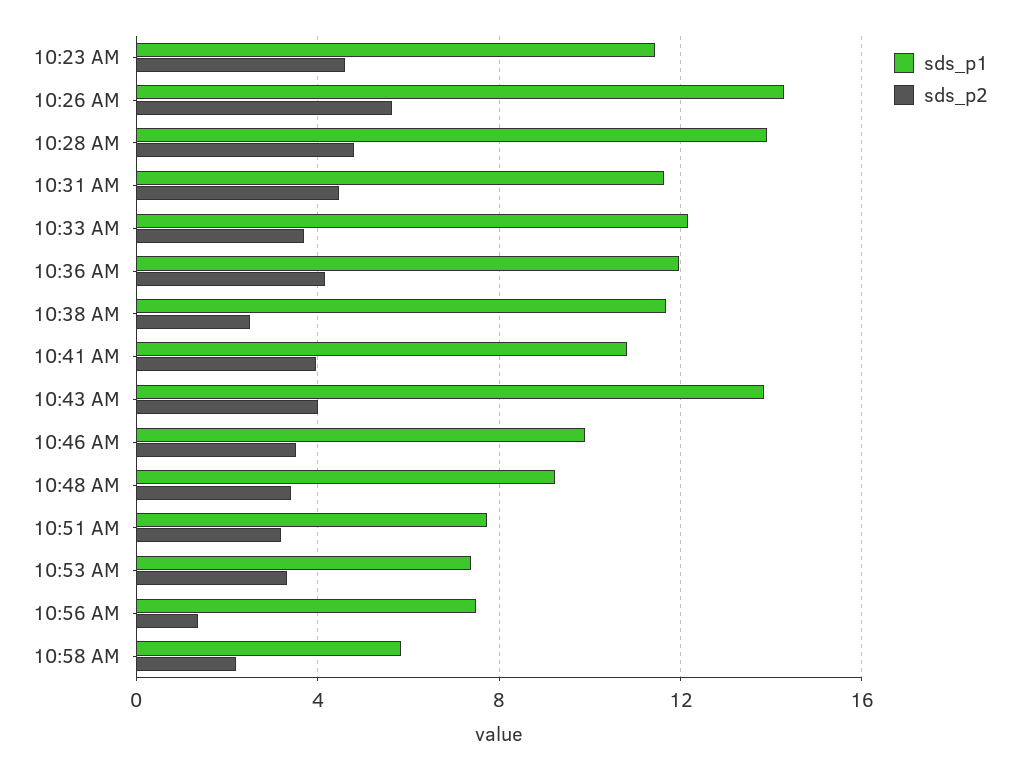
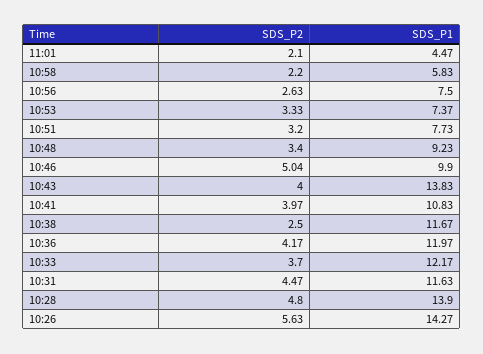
sds_p1, 10:23 AM: 11.5 -> none
sds_p2, 10:23 AM: 4.5 -> none
sds_p2, 10:46 AM: 3.5 -> 5.04
sds_p2, 10:56 AM: 1.5 -> 2.63
sds_p2, 11:01: none -> 2.1
sds_p1, 11:01: none -> 4.47

